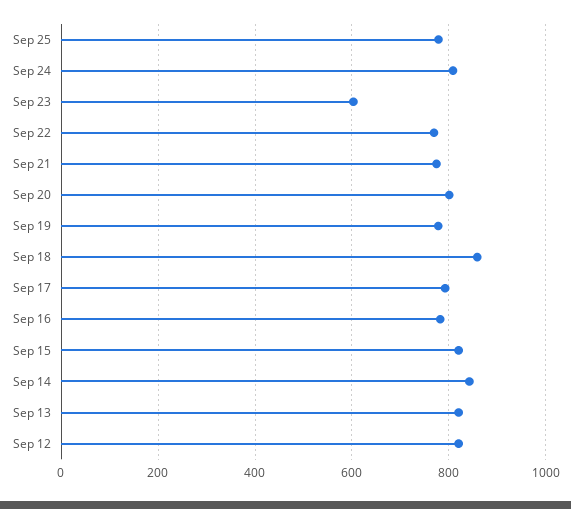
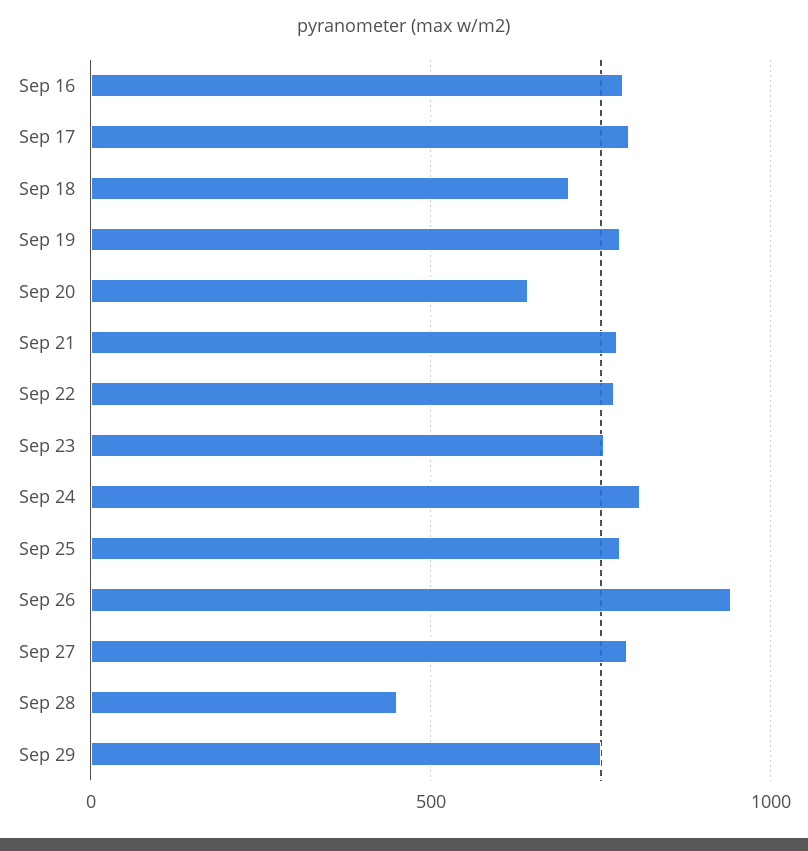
Sep 23: 600 -> 750
Sep 20: 800 -> 650
Sep 18: 860 -> 700
Sep 15: 820 -> none
Sep 14: 840 -> none
Sep 13: 820 -> none
Sep 12: 820 -> none
Sep 26: none -> 950
Sep 27: none -> 800
Sep 28: none -> 450
Sep 29: none -> 750

